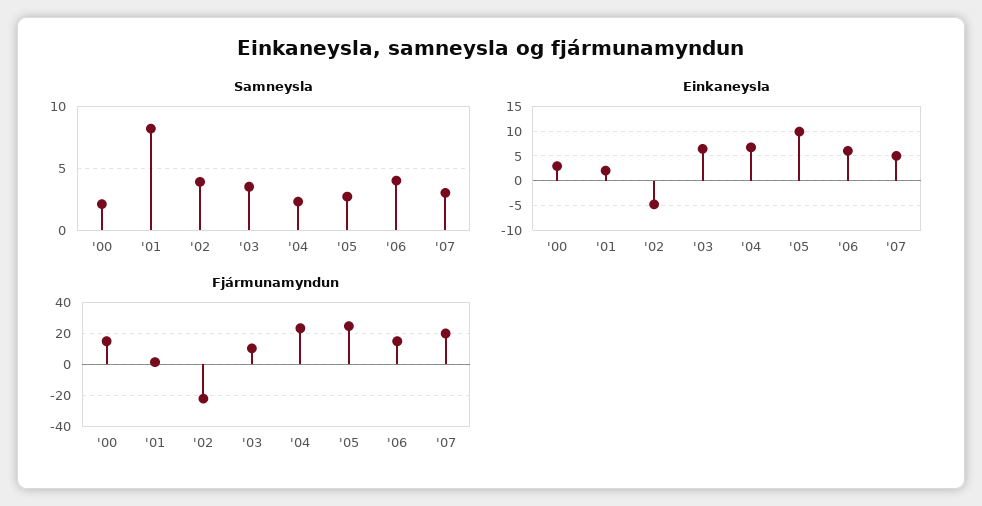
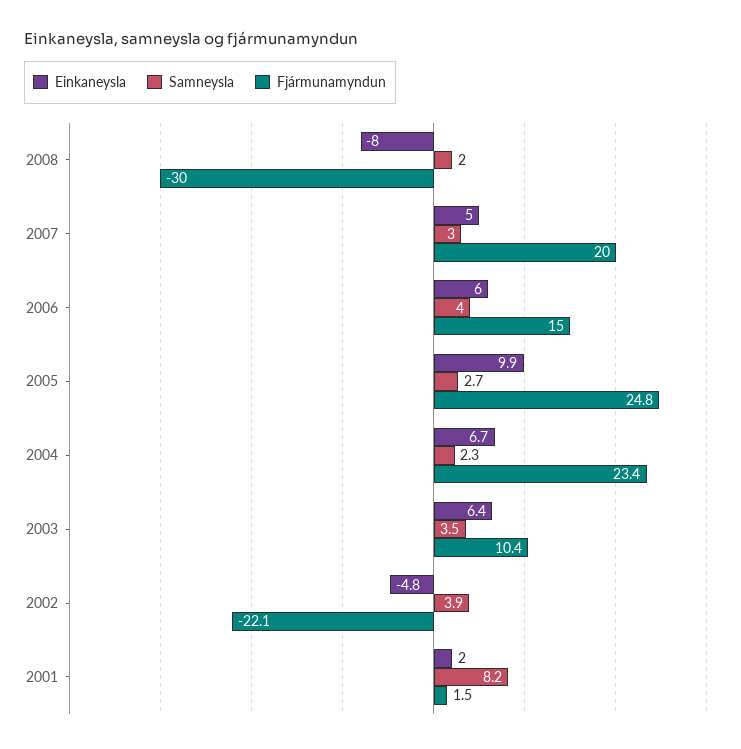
Samneysla, '00: 2 -> none
Einkaneysla, '00: 2.5 -> none
Fjármunamyndun, '00: 15 -> none
Einkaneysla, 2008: none -> -8
Samneysla, 2008: none -> 2
Fjármunamyndun, 2008: none -> -30

